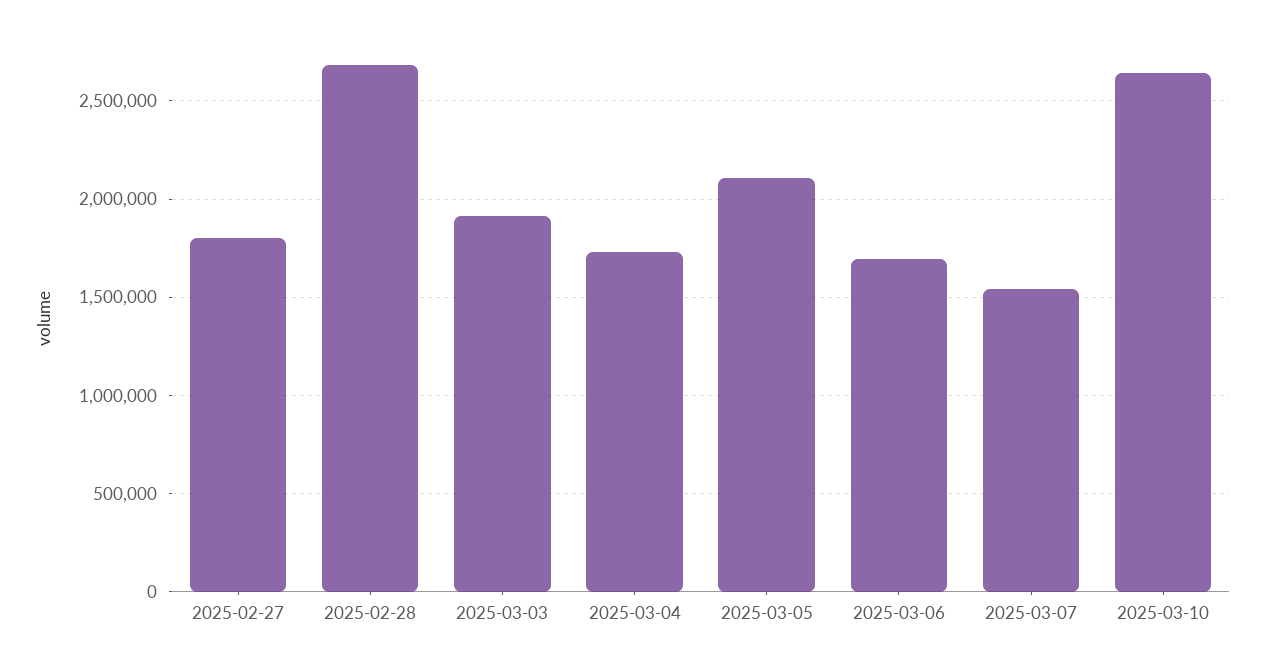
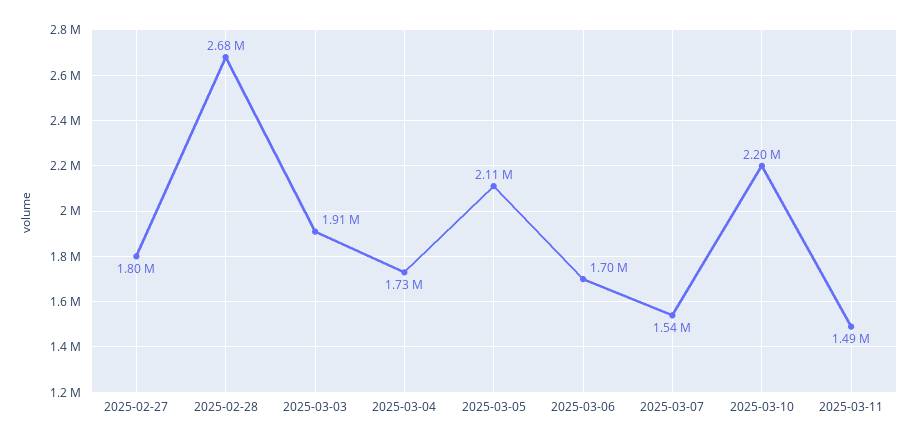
2025-03-10: 2650000 -> 2200000
2025-03-11: none -> 1490000

